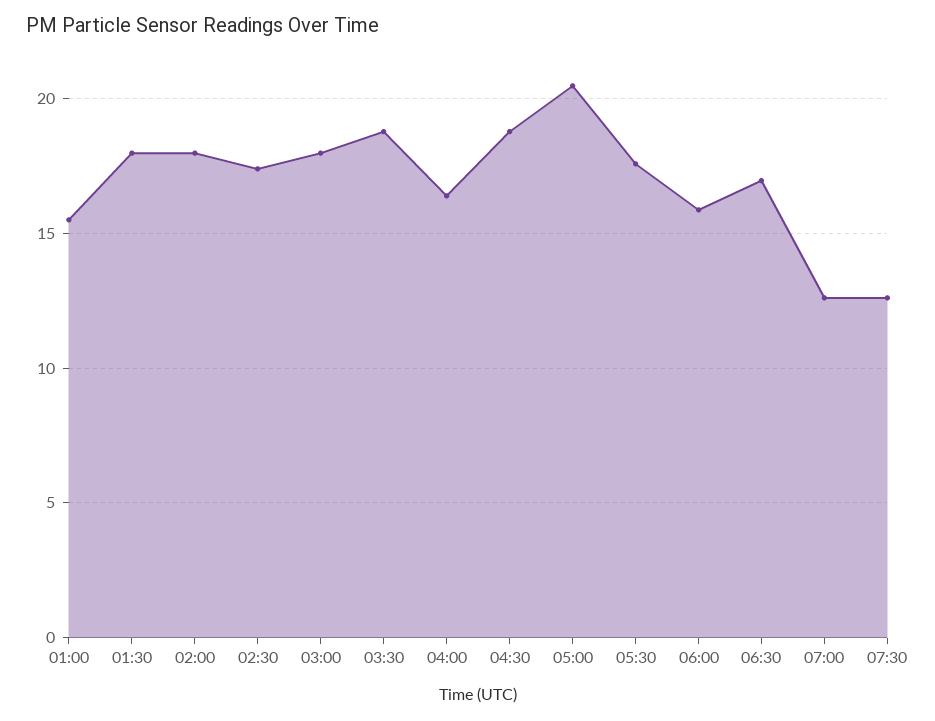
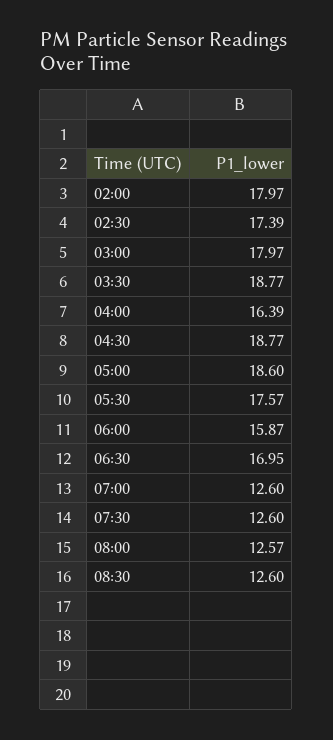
01:00: 15.5 -> none
01:30: 18 -> none
05:00: 20.5 -> 18.6
08:00: none -> 12.57
08:30: none -> 12.6

